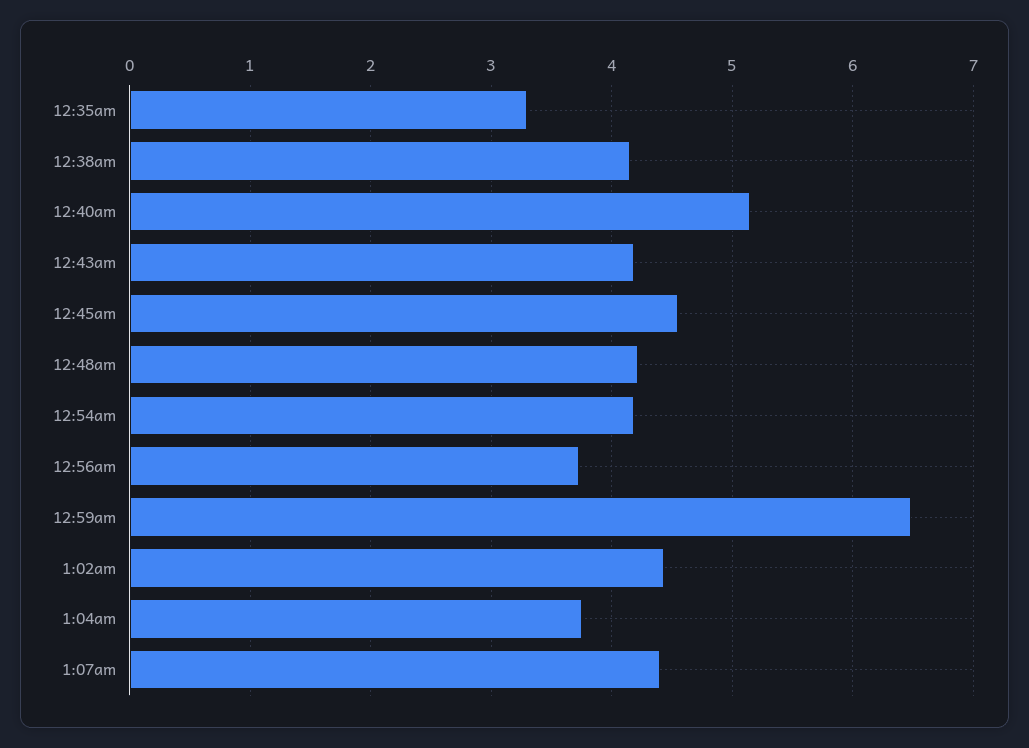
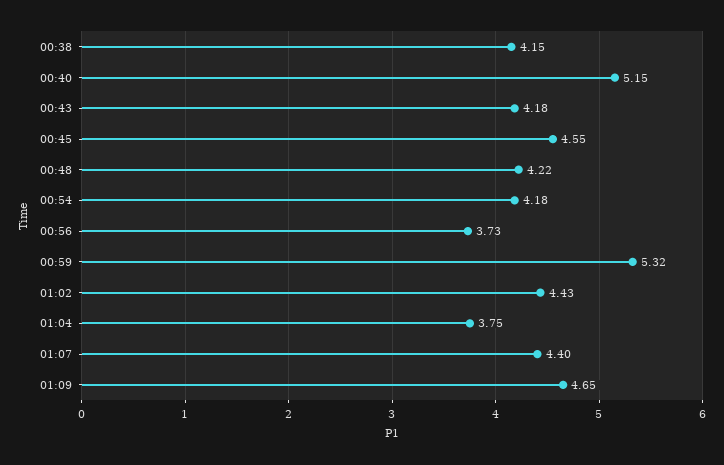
12:35am: 3.3 -> none
12:59am: 6.5 -> 5.32
01:09: none -> 4.65

